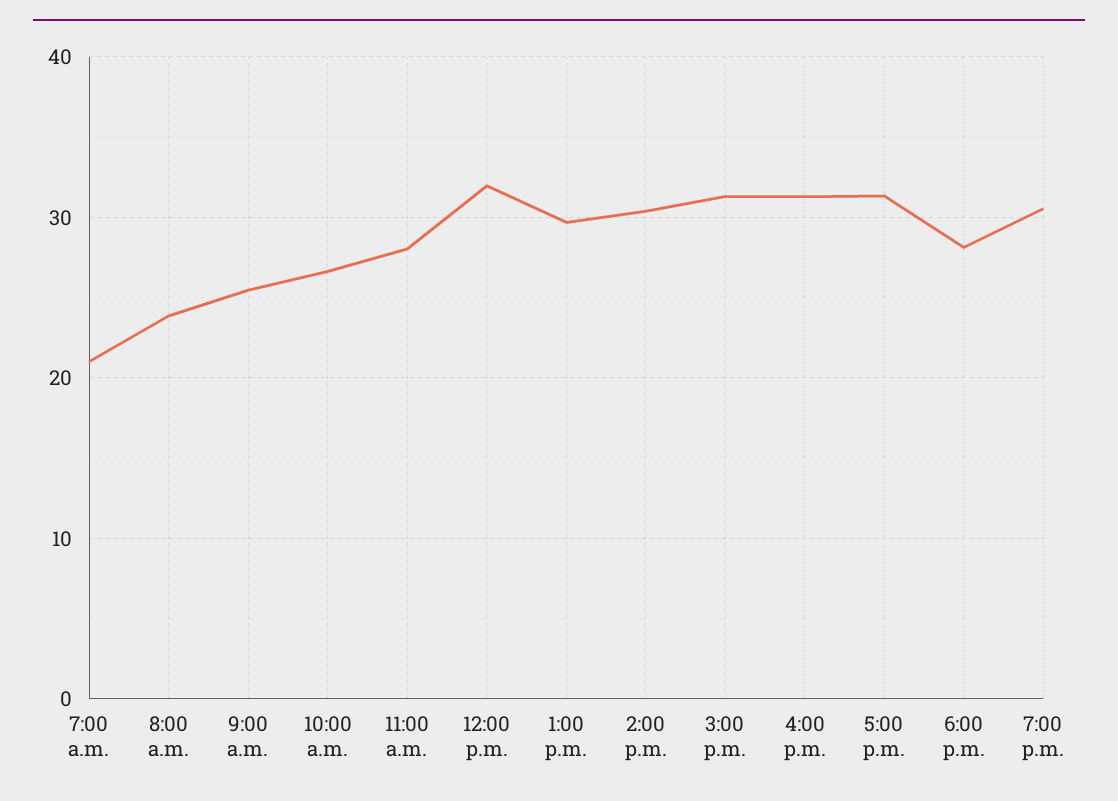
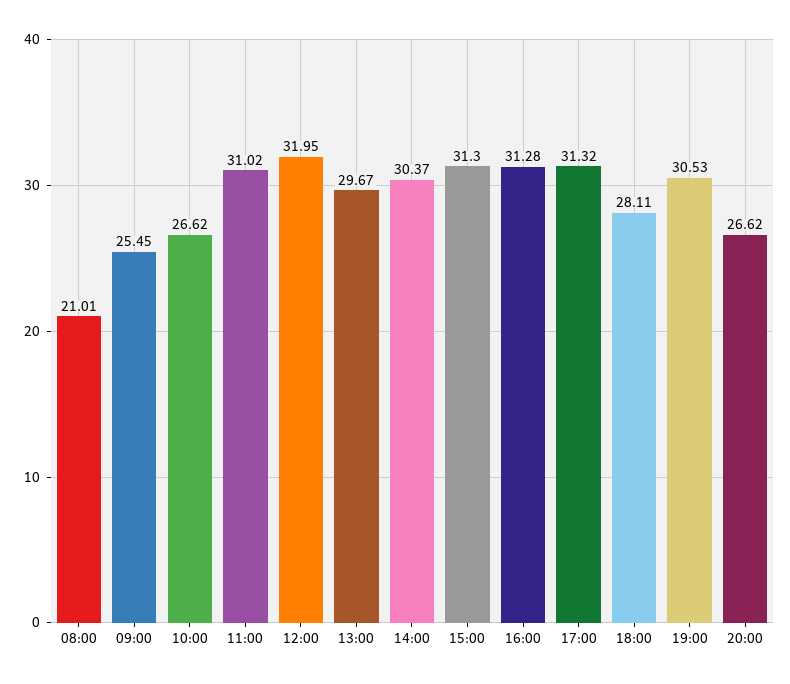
7:00 a.m.: 21 -> none
8:00 a.m.: 24 -> 21.01
11:00 a.m.: 28 -> 31.02
20:00: none -> 26.62

